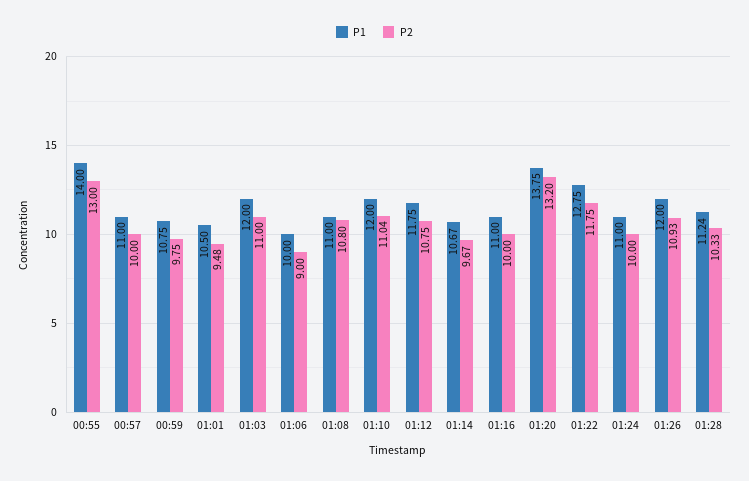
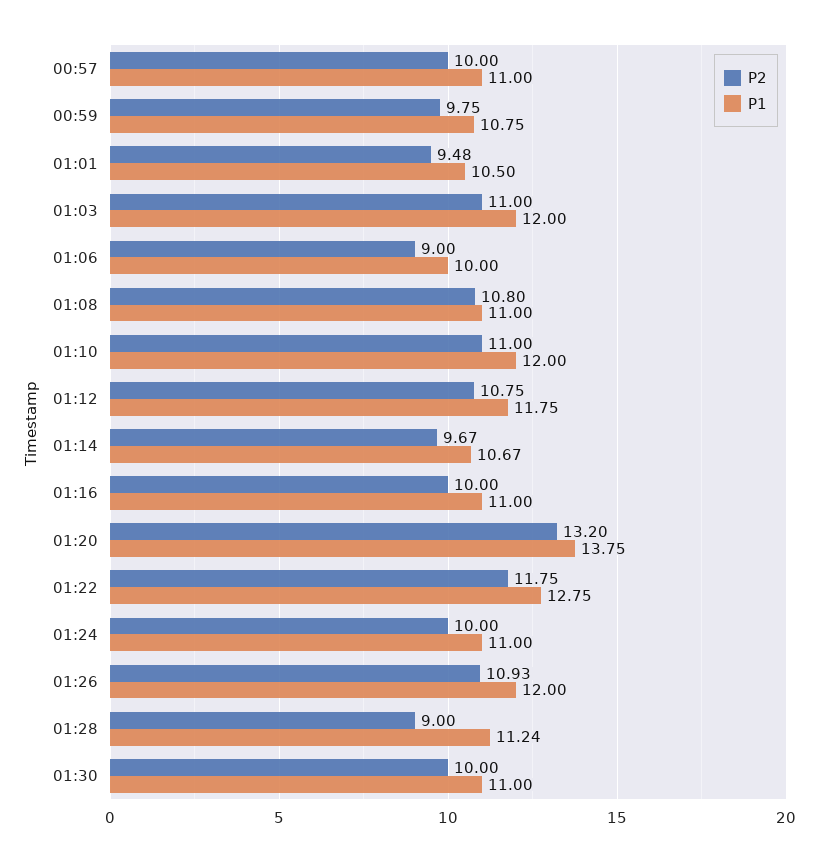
P1, 00:55: 14 -> none
P2, 00:55: 13 -> none
P2, 01:10: 11.04 -> 11
P2, 01:28: 10.33 -> 9
P2, 01:30: none -> 10
P1, 01:30: none -> 11

